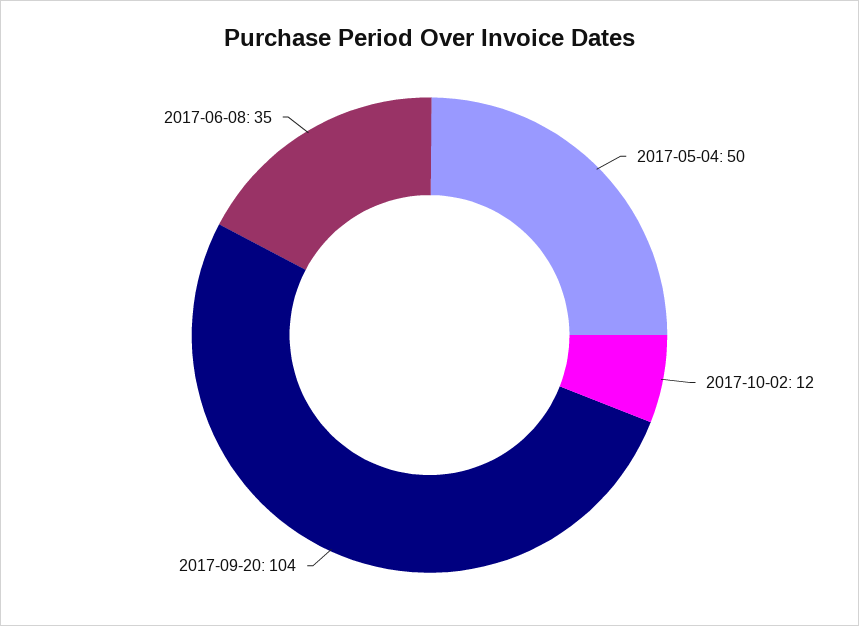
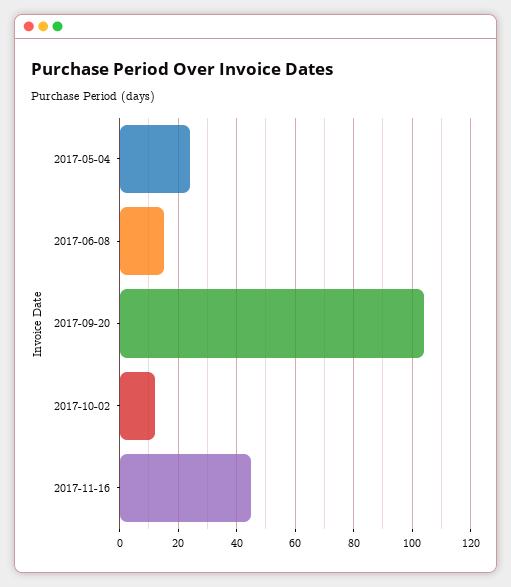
2017-05-04: 50 -> 25
2017-06-08: 35 -> 15
2017-11-16: none -> 45

